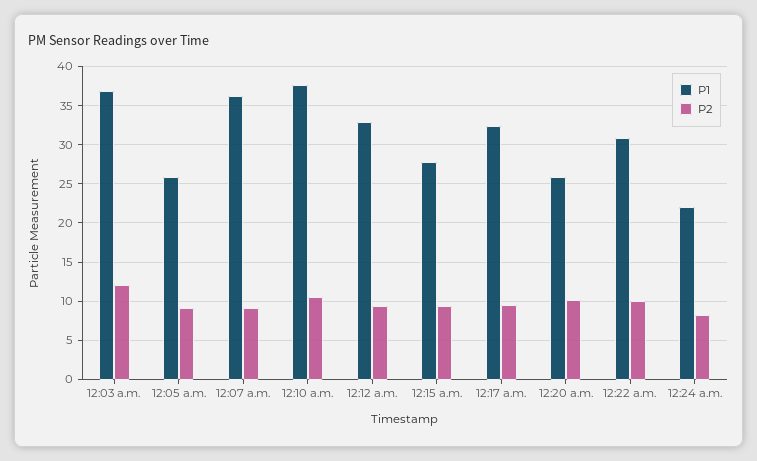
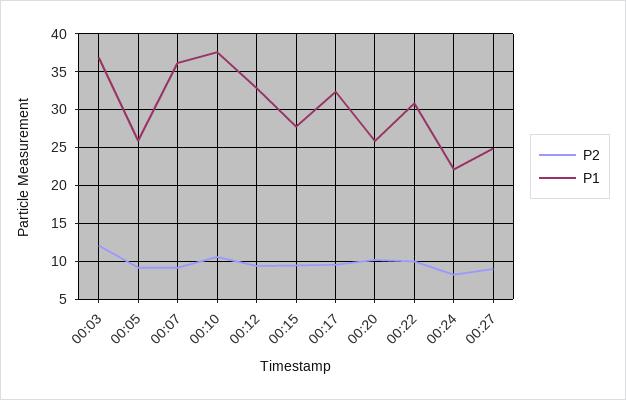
P2, 00:27: none -> 9
P1, 00:27: none -> 25

